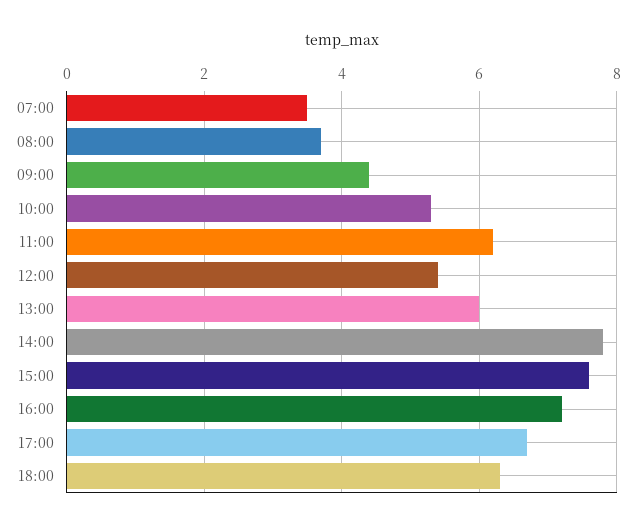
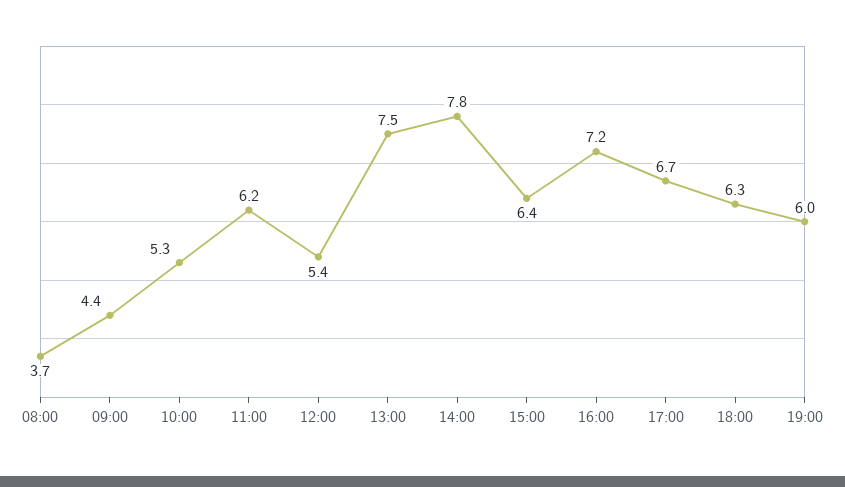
07:00: 3.5 -> none
13:00: 6 -> 7.5
15:00: 7.5 -> 6.4
19:00: none -> 6

